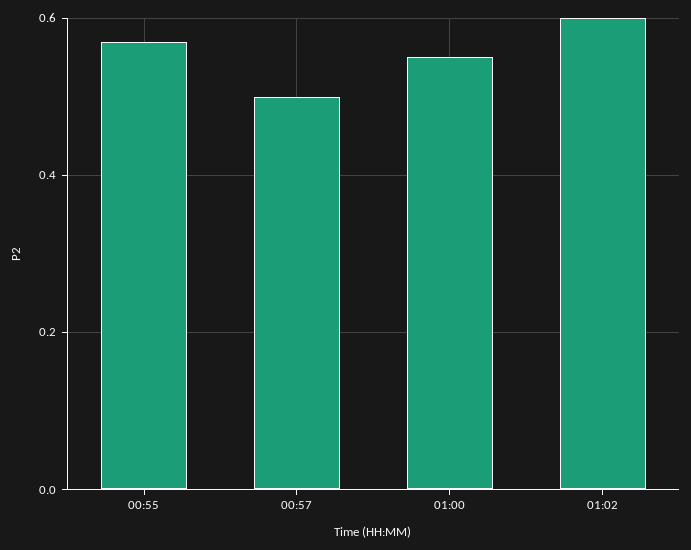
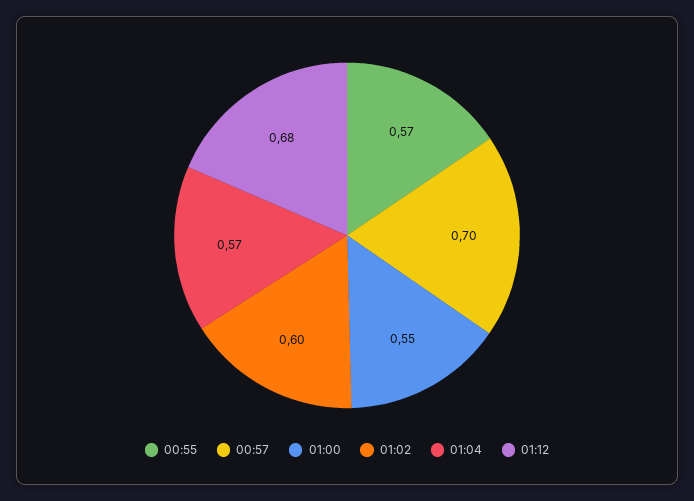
00:57: 0.5 -> 0.7
01:04: none -> 0.57
01:12: none -> 0.68

